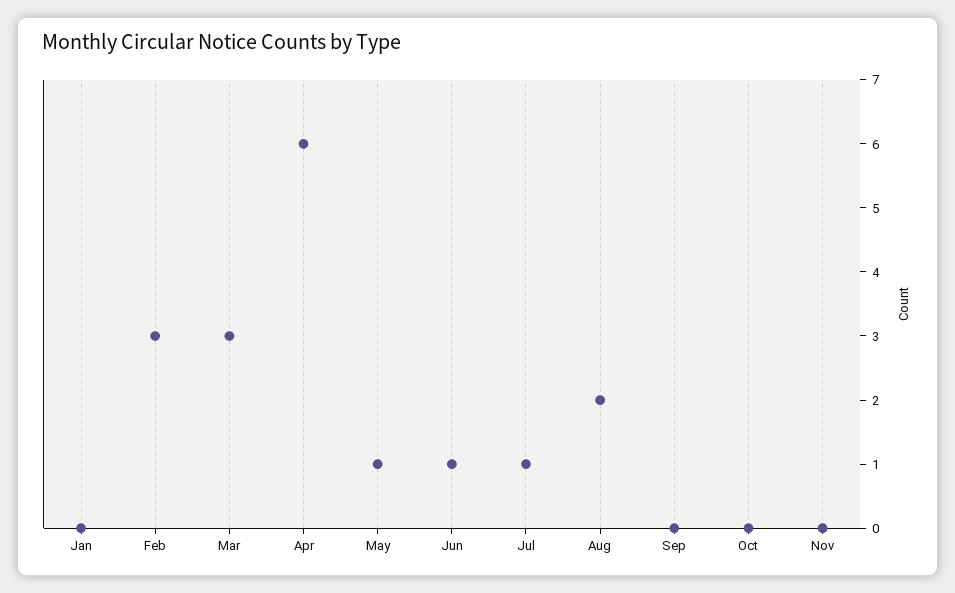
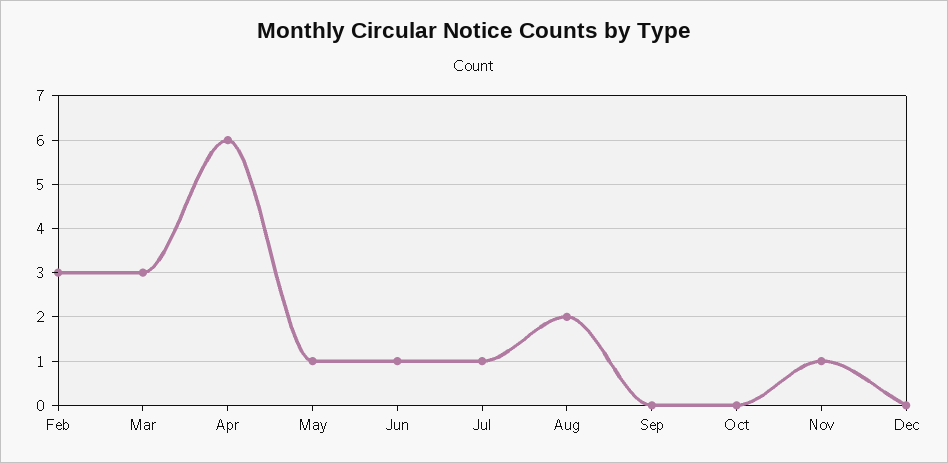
Jan: 0 -> none
Nov: 0 -> 1
Dec: none -> 0

